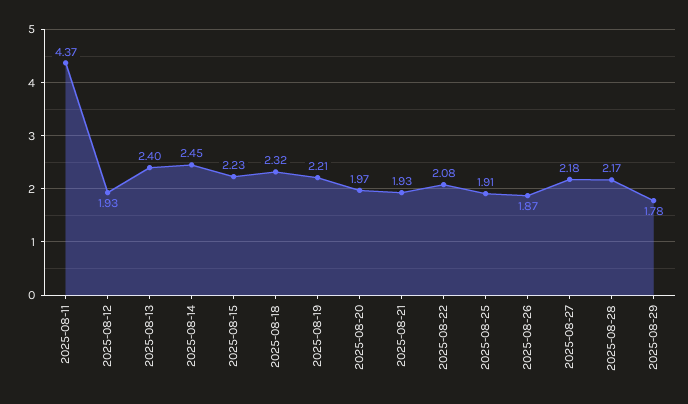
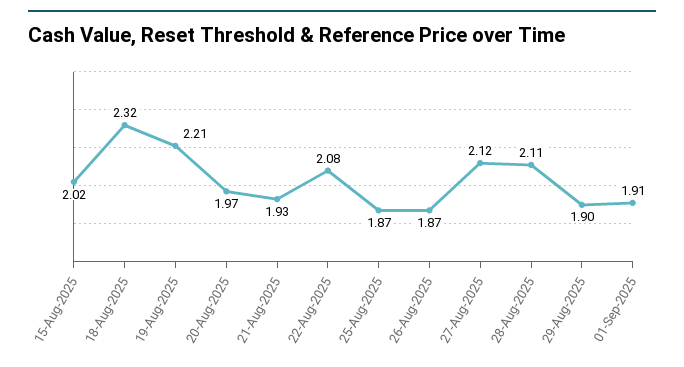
2025-08-11: 4.37 -> none
2025-08-12: 1.93 -> none
2025-08-13: 2.4 -> none
2025-08-14: 2.45 -> none
2025-08-15: 2.23 -> 2.02
2025-08-25: 1.91 -> 1.87
2025-08-27: 2.18 -> 2.12
2025-08-28: 2.17 -> 2.11
2025-08-29: 1.78 -> 1.9
01-Sep-2025: none -> 1.91

